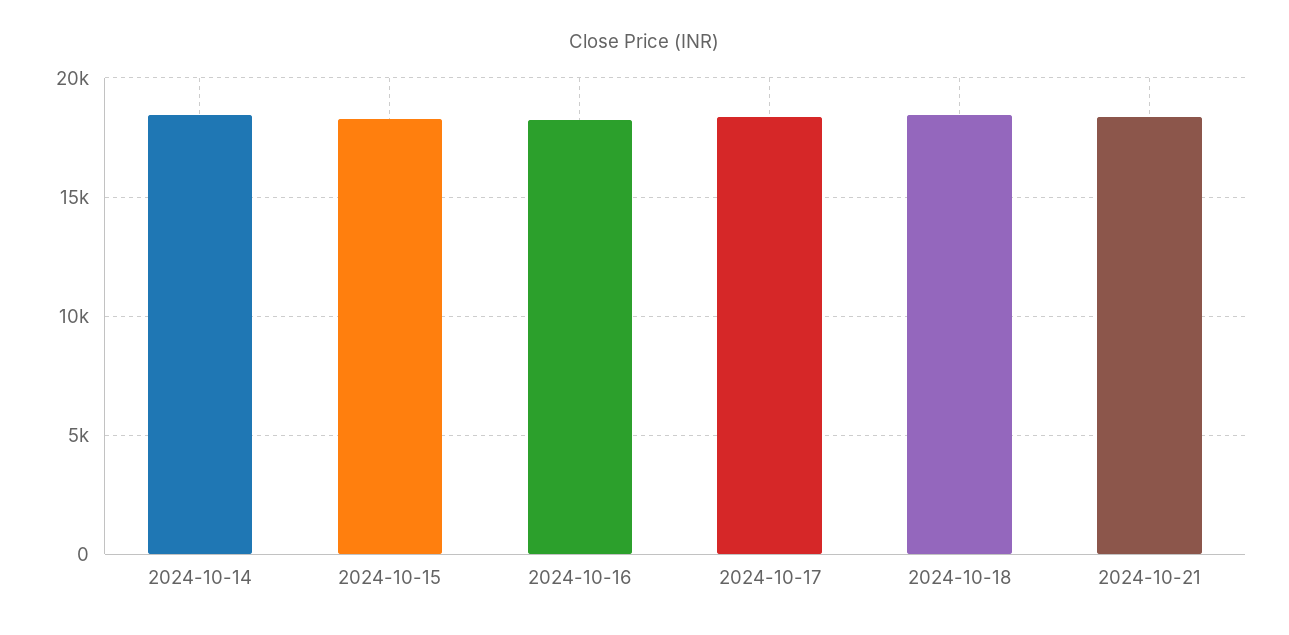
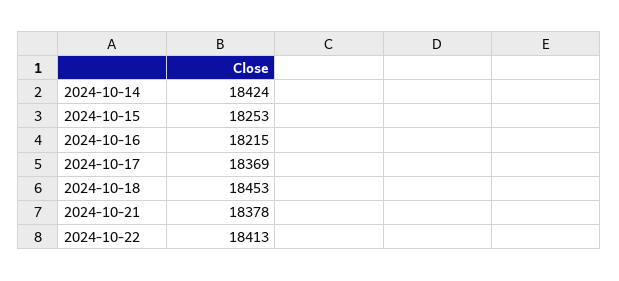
2024-10-22: none -> 18413

